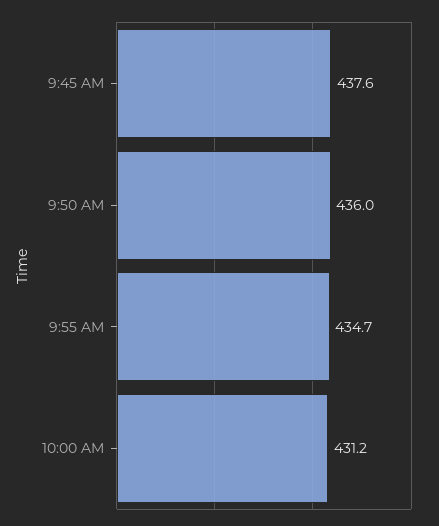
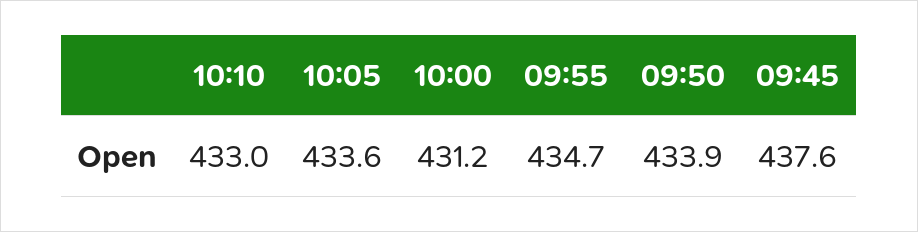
9:50 AM: 436 -> 433.9
10:10: none -> 433
10:05: none -> 433.6

